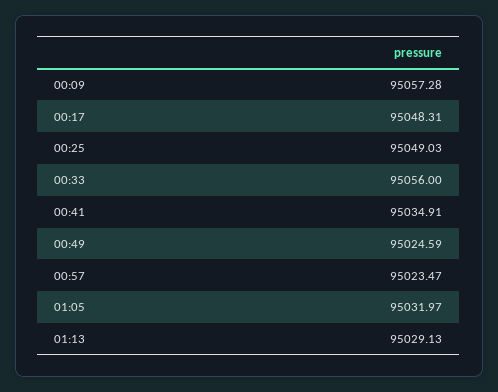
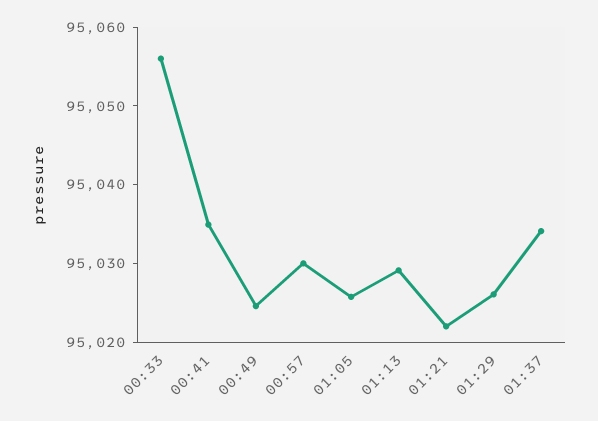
00:09: 95057.28 -> none
00:17: 95048.31 -> none
00:25: 95049.03 -> none
00:57: 95023.47 -> 95030
01:05: 95031.97 -> 95026
01:21: none -> 95022
01:29: none -> 95026
01:37: none -> 95034

